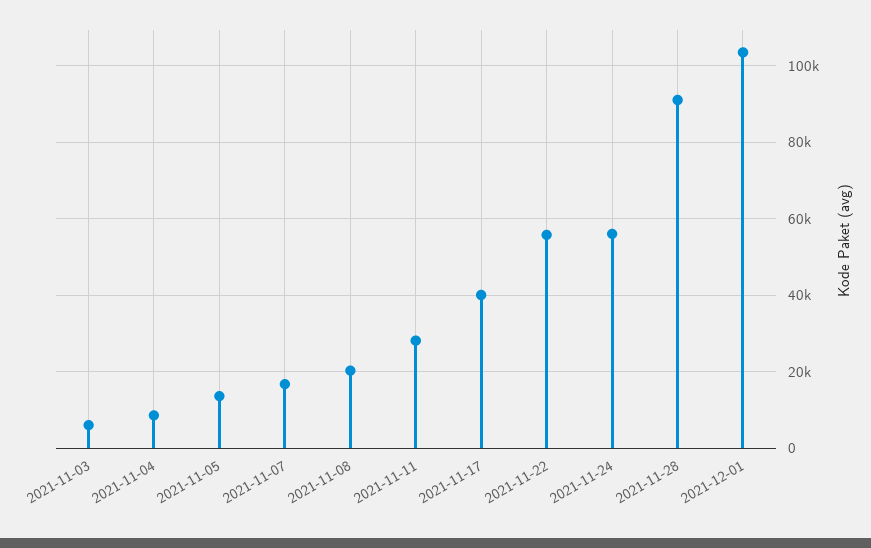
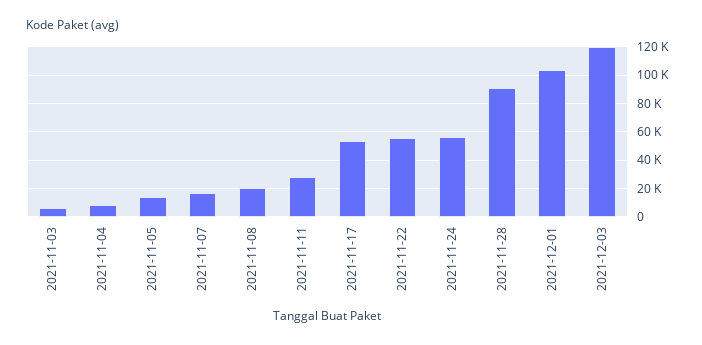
2021-11-17: 40000 -> 55000
2021-12-03: none -> 120000

